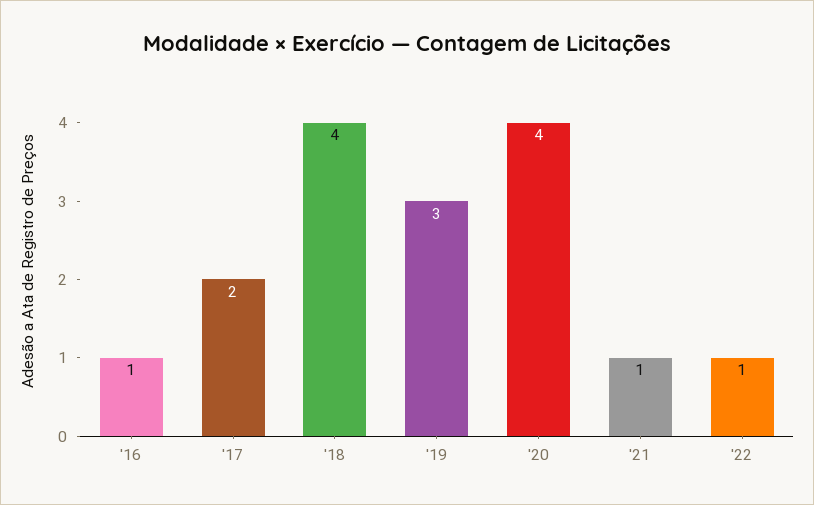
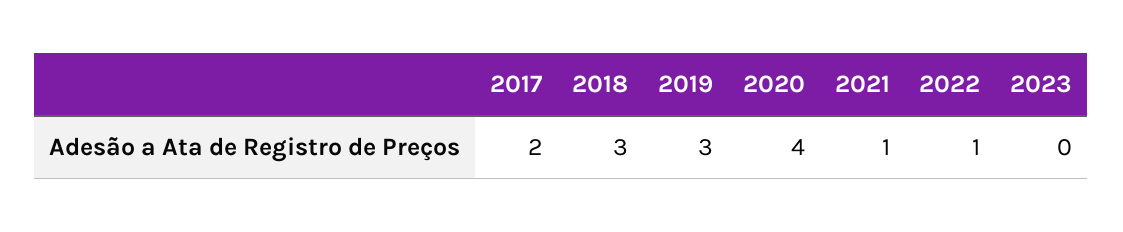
'16: 1 -> none
'18: 4 -> 3
2023: none -> 0

